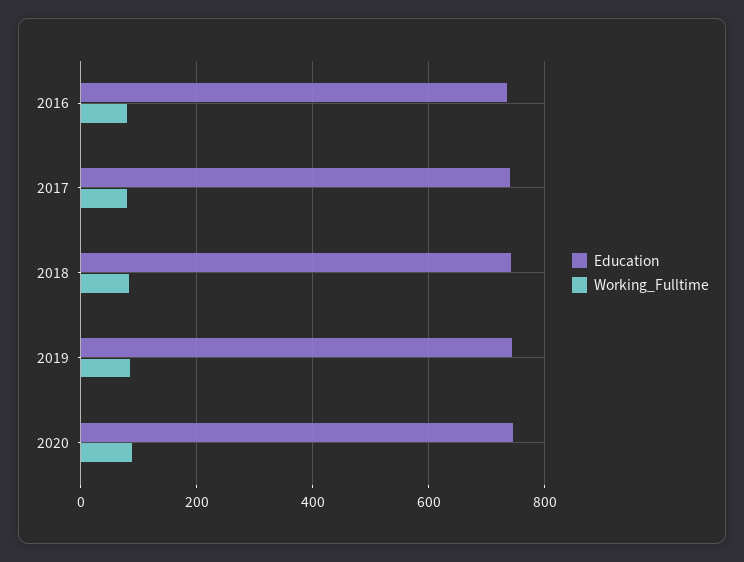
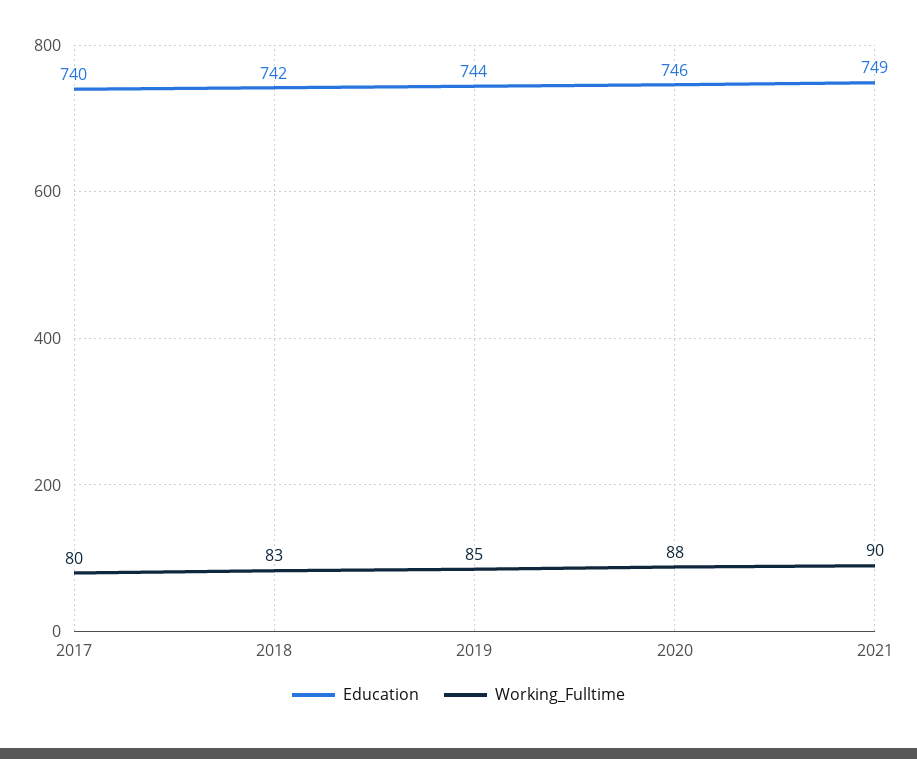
Education, 2016: 740 -> none
Working_Fulltime, 2016: 80 -> none
Education, 2021: none -> 749
Working_Fulltime, 2021: none -> 90

